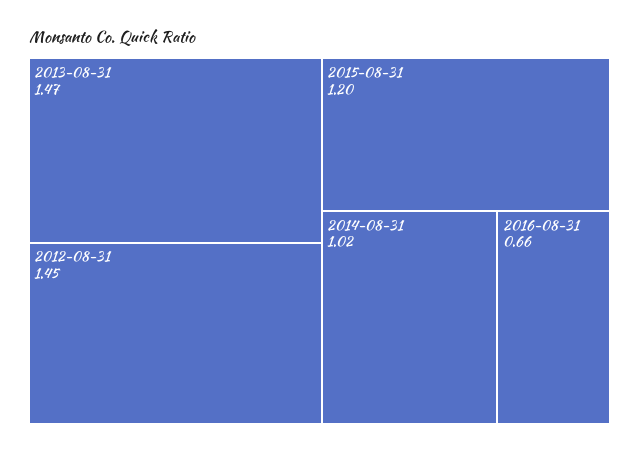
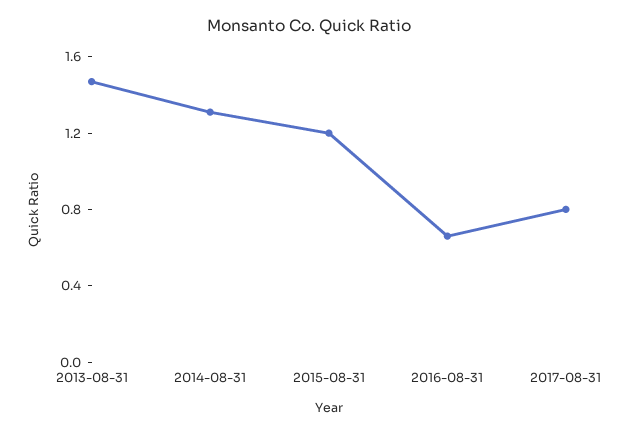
2012-08-31: 1.45 -> none
2014-08-31: 1.02 -> 1.3
2017-08-31: none -> 0.8

